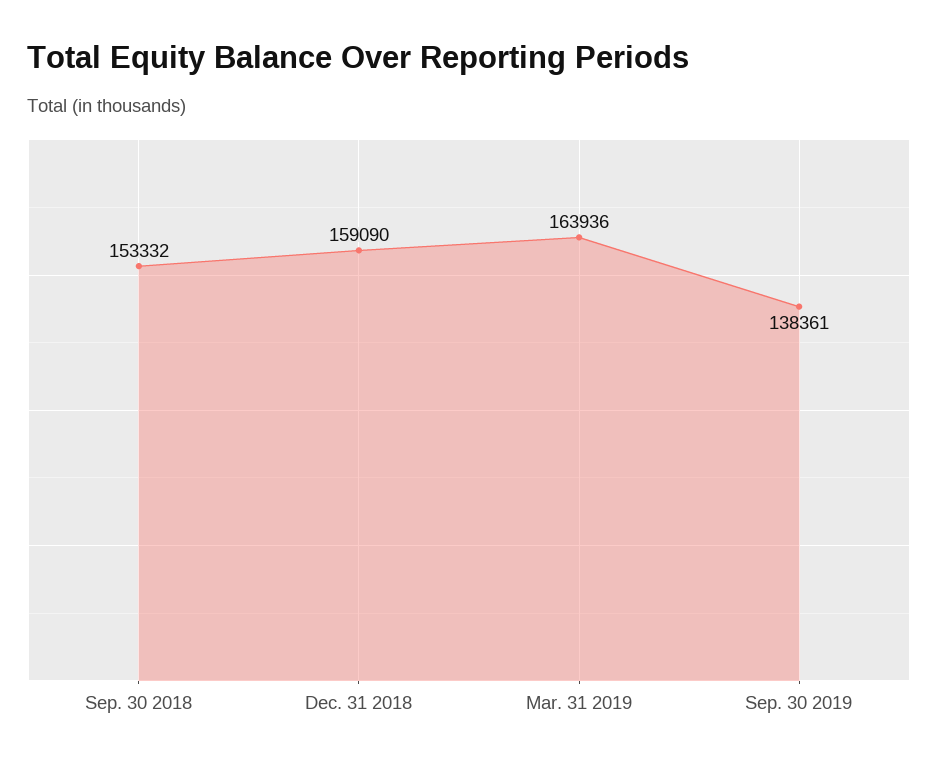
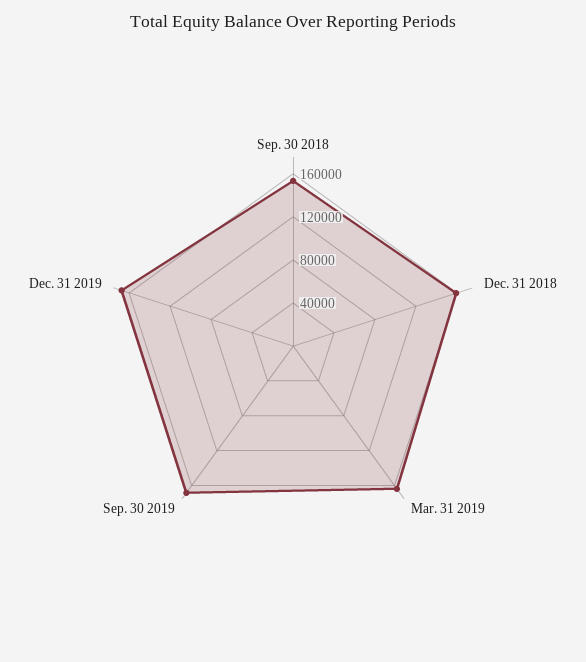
Sep. 30 2019: 138361 -> 170000
Dec. 31 2019: none -> 170000

